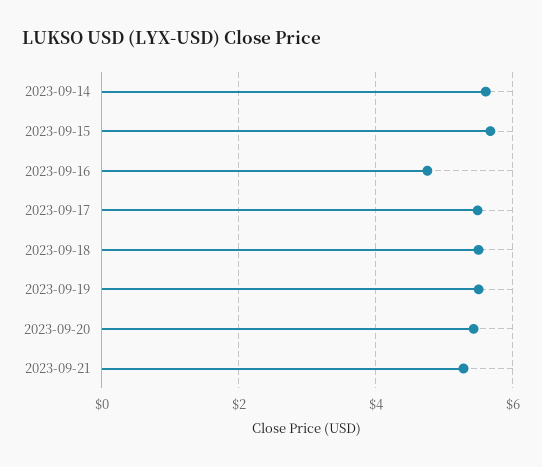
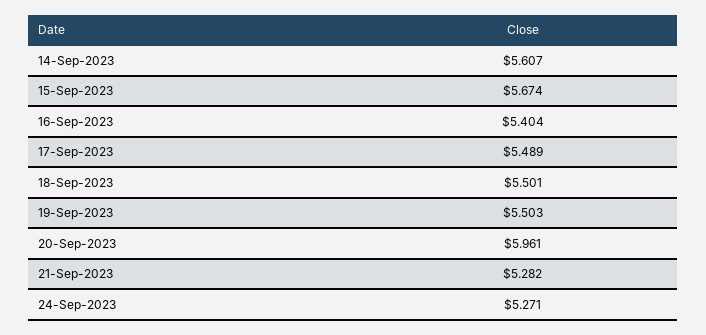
2023-09-16: 4.8 -> 5.404
2023-09-20: 5.4 -> 5.961
24-Sep-2023: none -> 5.271

